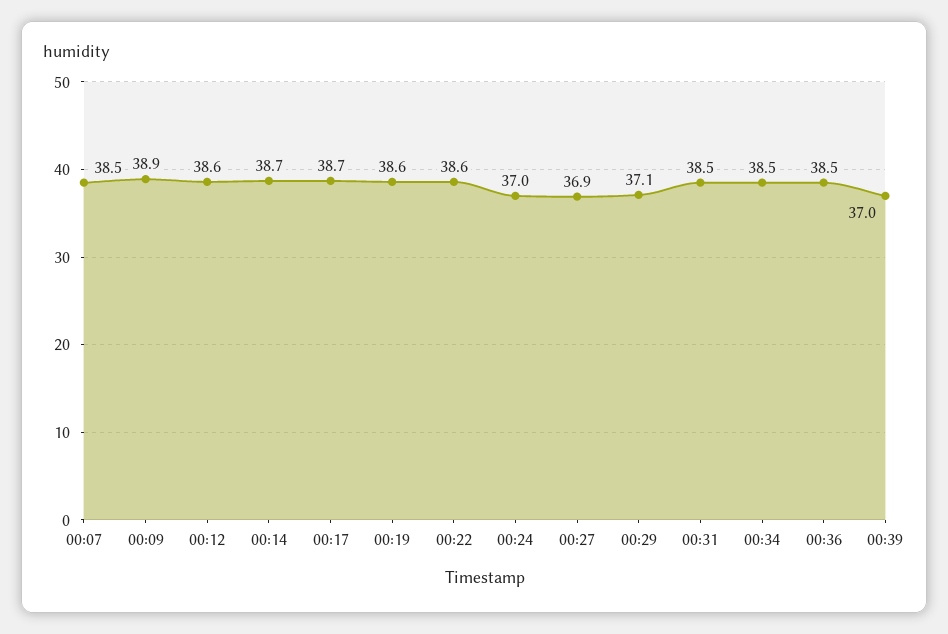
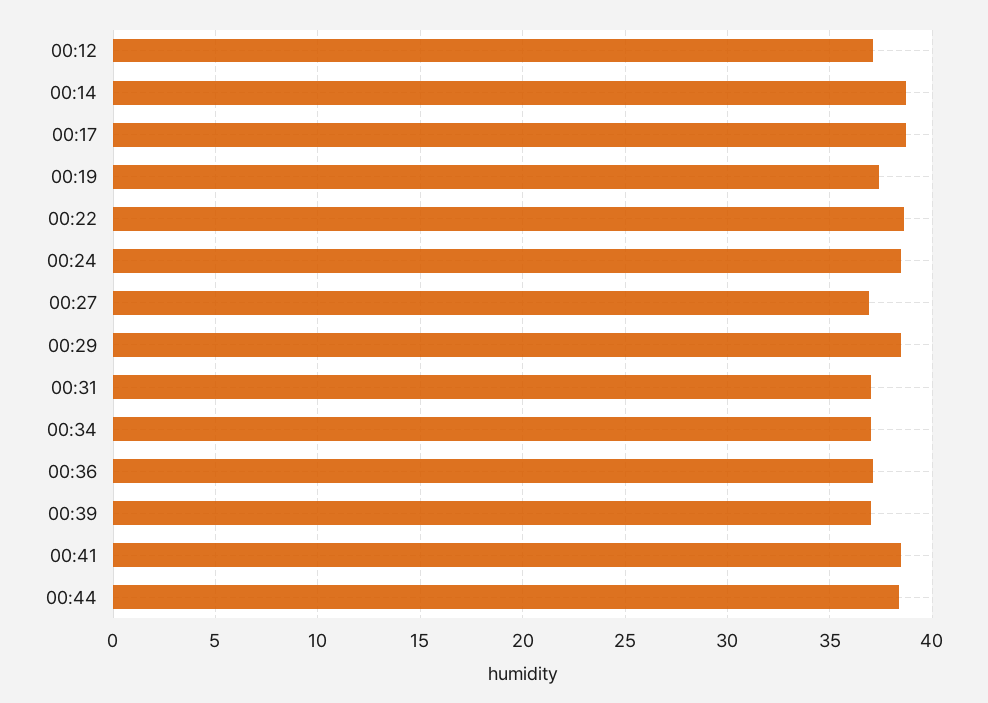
00:07: 38.5 -> none
00:09: 38.9 -> none
00:12: 38.6 -> 37
00:19: 38.6 -> 37.5
00:24: 37 -> 38.5
00:29: 37.1 -> 38.5
00:31: 38.5 -> 37
00:34: 38.5 -> 37
00:36: 38.5 -> 37
00:41: none -> 38.5
00:44: none -> 38.5

